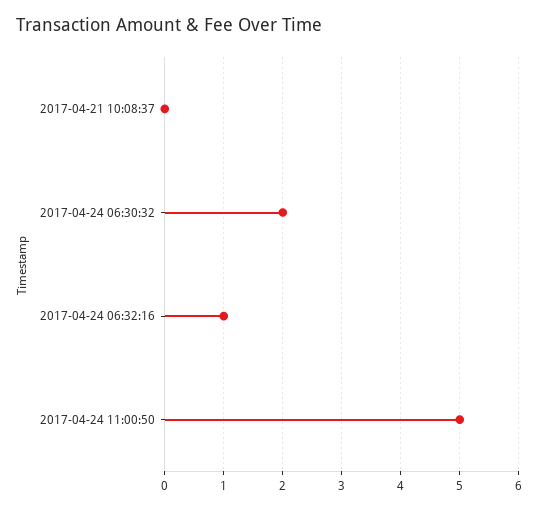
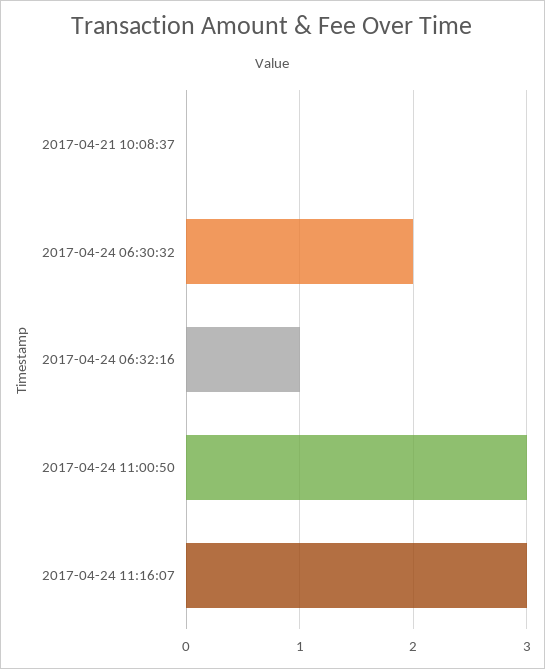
2017-04-24 11:00:50: 5 -> 3
2017-04-24 11:16:07: none -> 3

